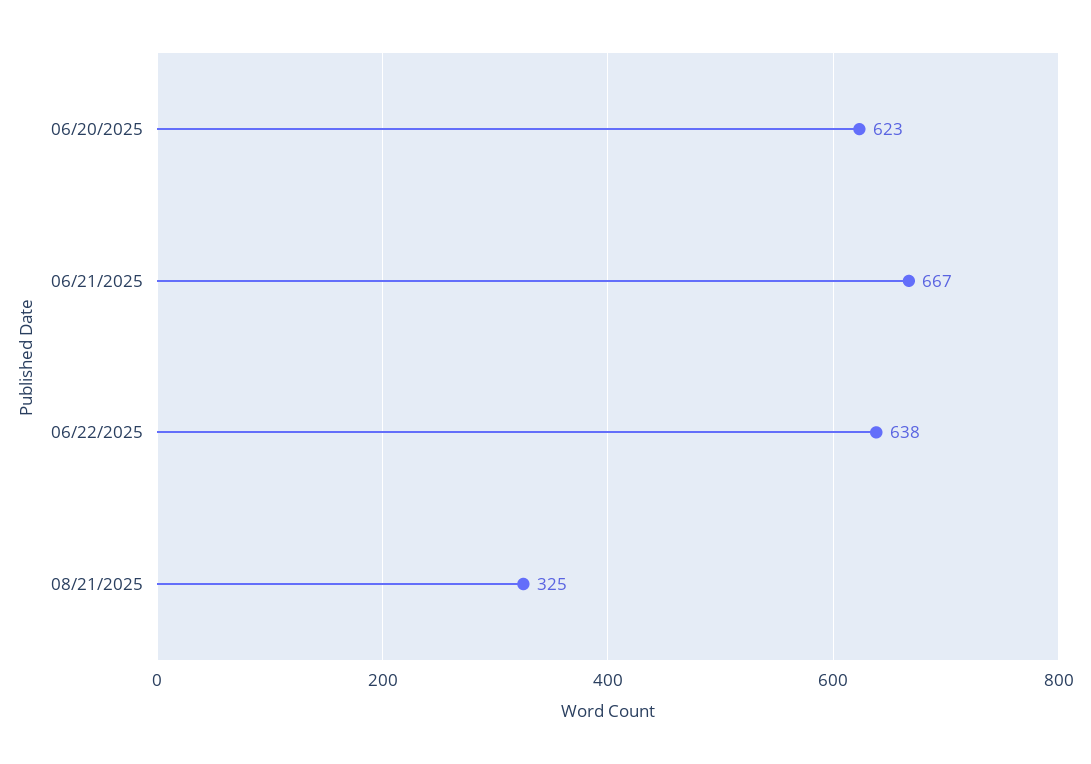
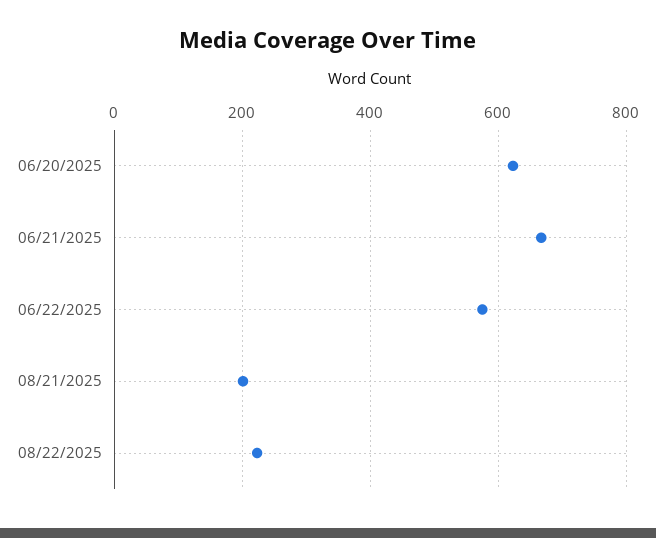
06/22/2025: 638 -> 580
08/21/2025: 325 -> 200
08/22/2025: none -> 220

